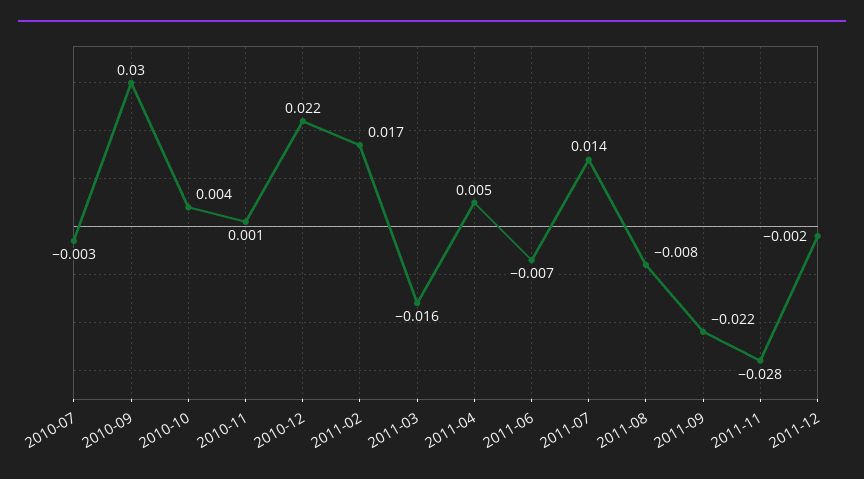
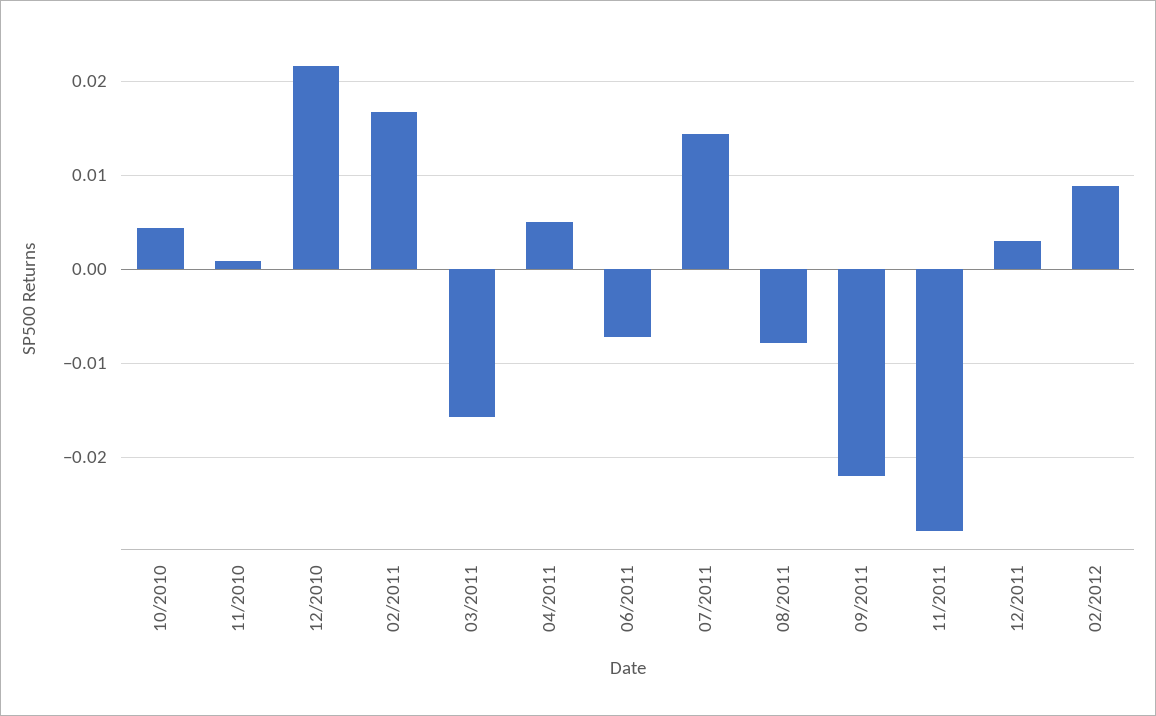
2010-07: -0.003 -> none
2010-09: 0.03 -> none
2011-12: -0.002 -> 0.003
02/2012: none -> 0.009

